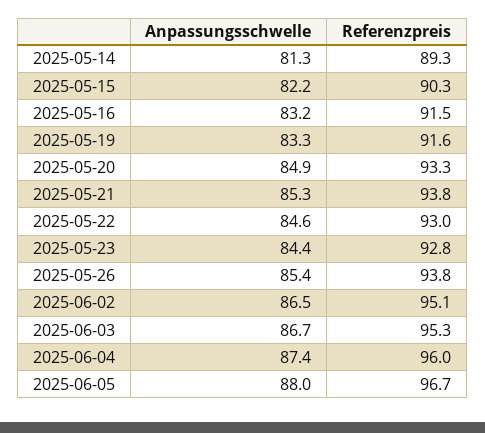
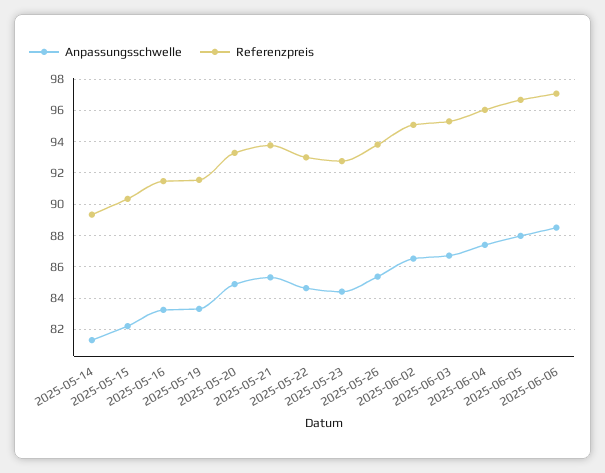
Anpassungsschwelle, 2025-06-06: none -> 88.5
Referenzpreis, 2025-06-06: none -> 97

